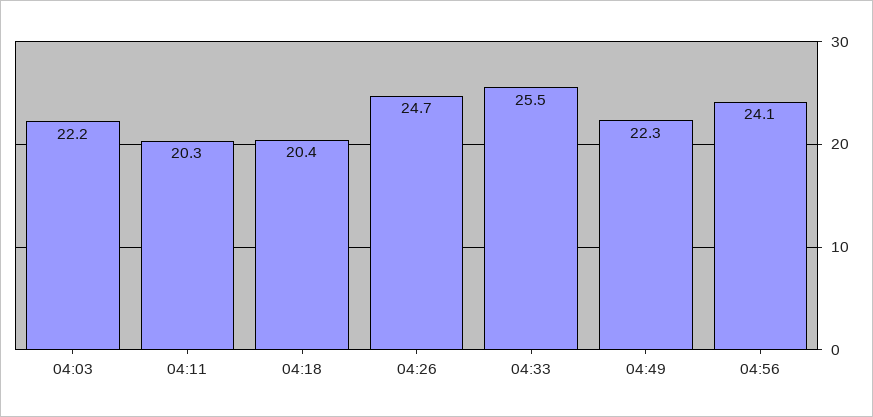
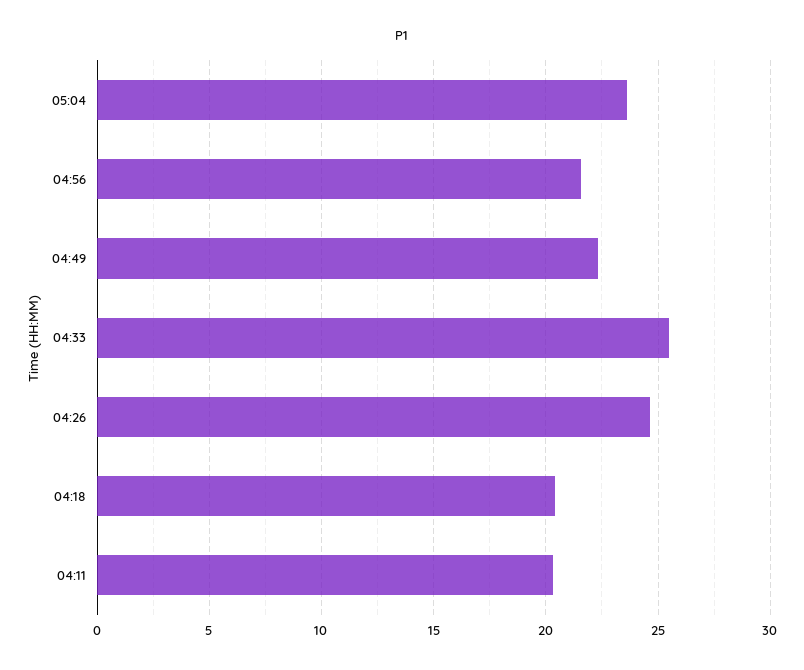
04:03: 22.2 -> none
04:56: 24.1 -> 21.5
05:04: none -> 23.5

